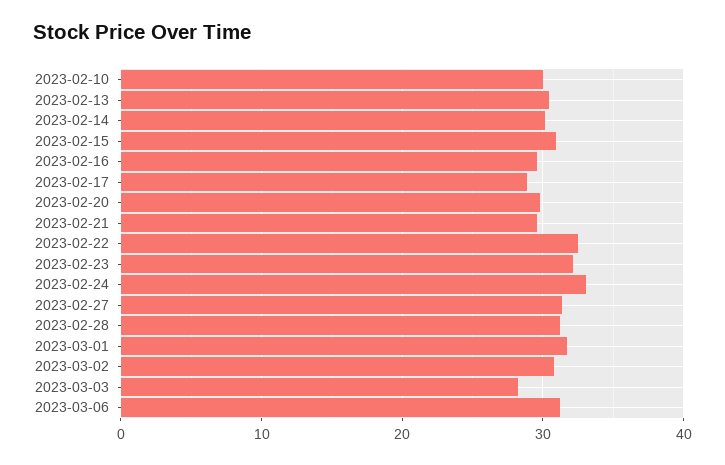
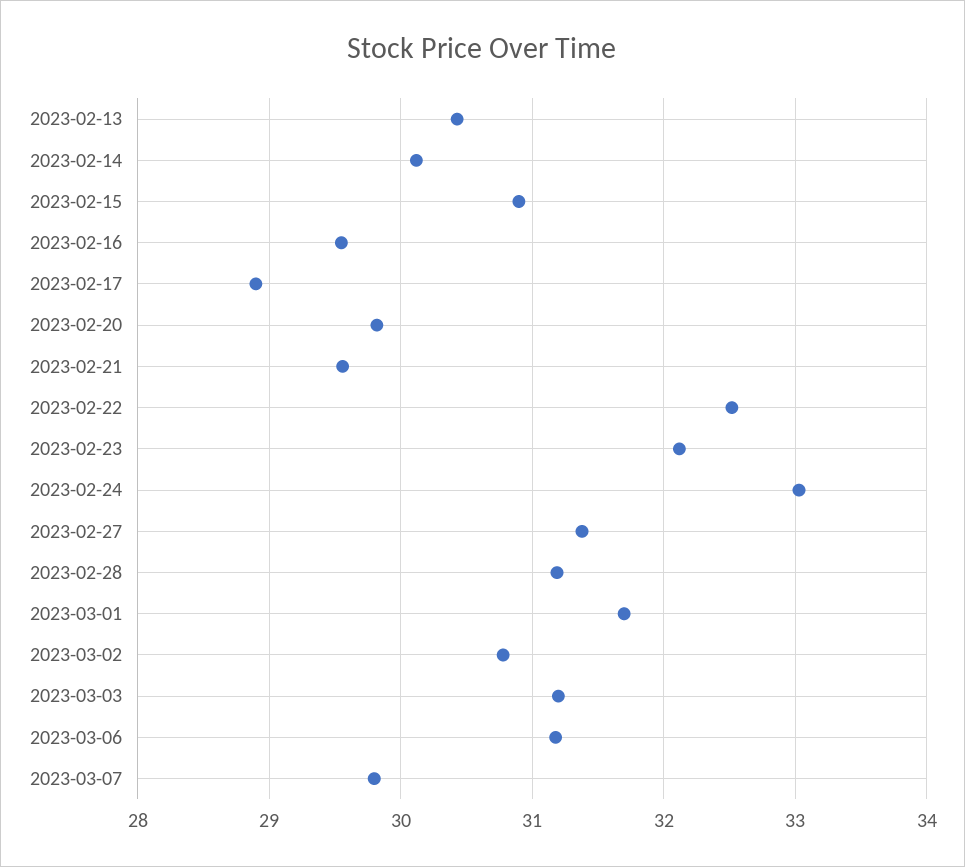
2023-02-10: 30 -> none
2023-03-03: 28 -> 31.2
2023-03-07: none -> 29.8

